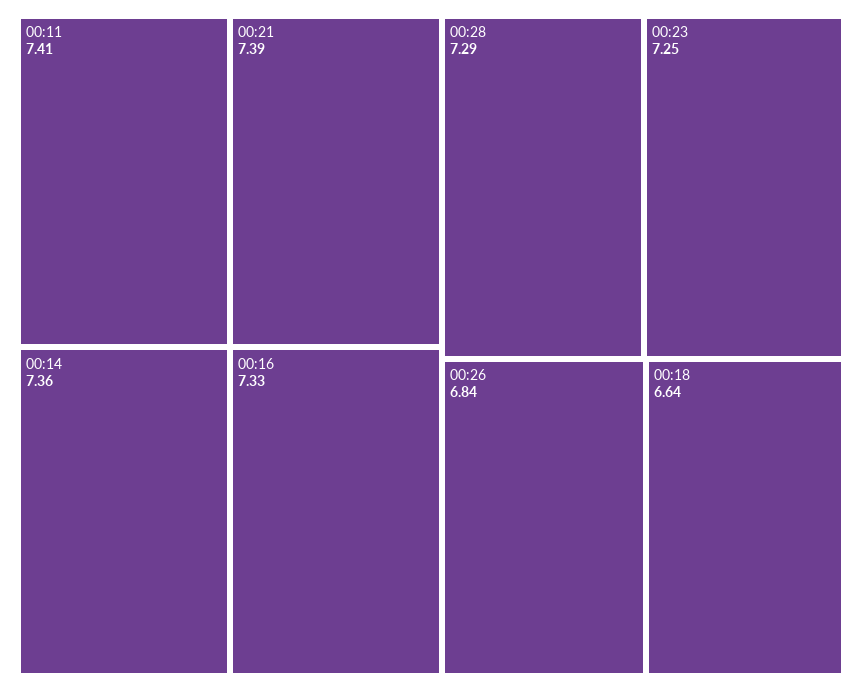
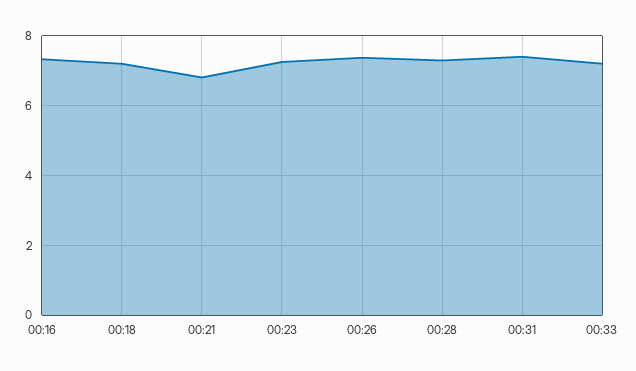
00:11: 7.41 -> none
00:21: 7.39 -> 6.8
00:14: 7.36 -> none
00:26: 6.84 -> 7.4
00:18: 6.64 -> 7.2
00:31: none -> 7.4
00:33: none -> 7.2

